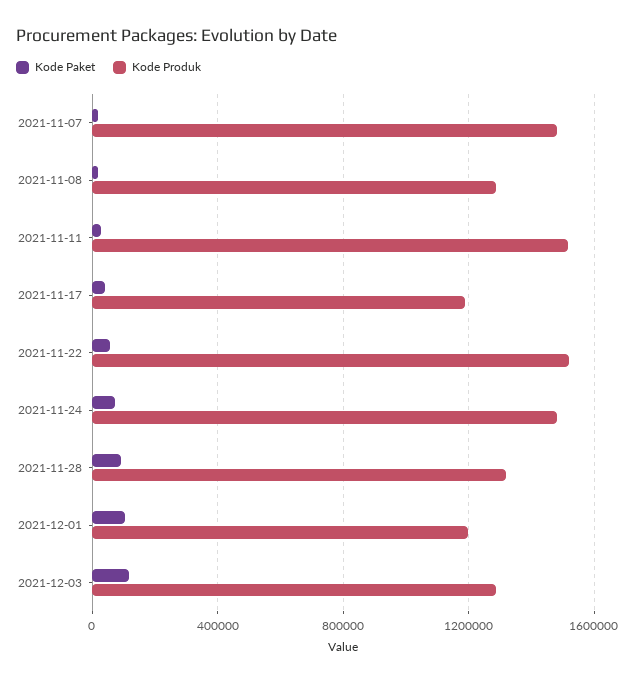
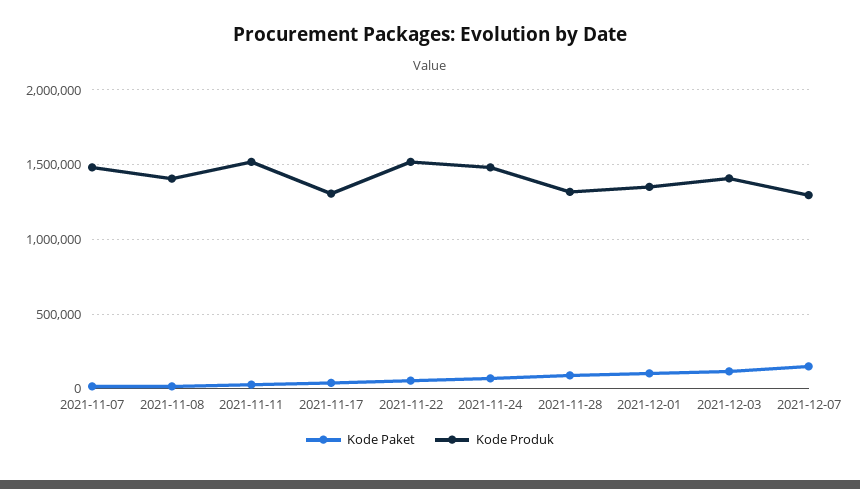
Kode Produk, 2021-11-08: 1300000 -> 1400000
Kode Produk, 2021-11-17: 1200000 -> 1300000
Kode Produk, 2021-12-01: 1200000 -> 1350000
Kode Produk, 2021-12-03: 1300000 -> 1400000
Kode Paket, 2021-12-07: none -> 150000
Kode Produk, 2021-12-07: none -> 1300000

